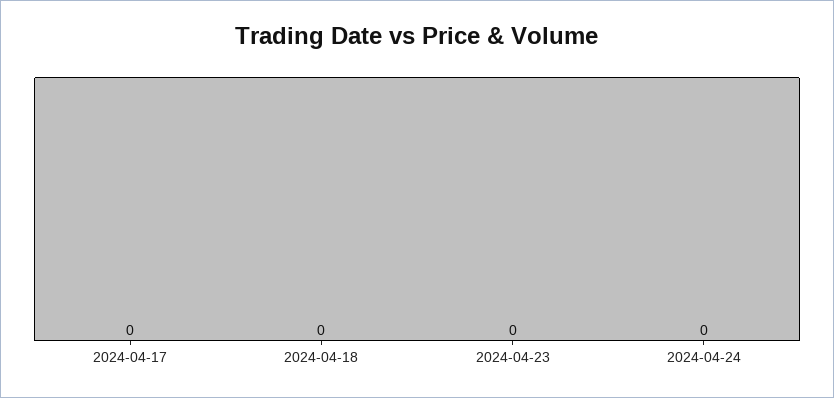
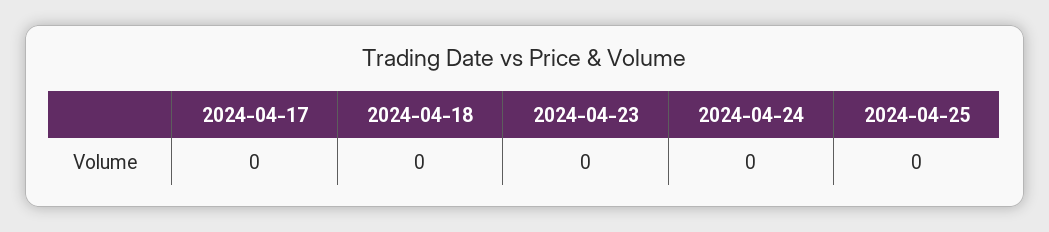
2024-04-25: none -> 0

